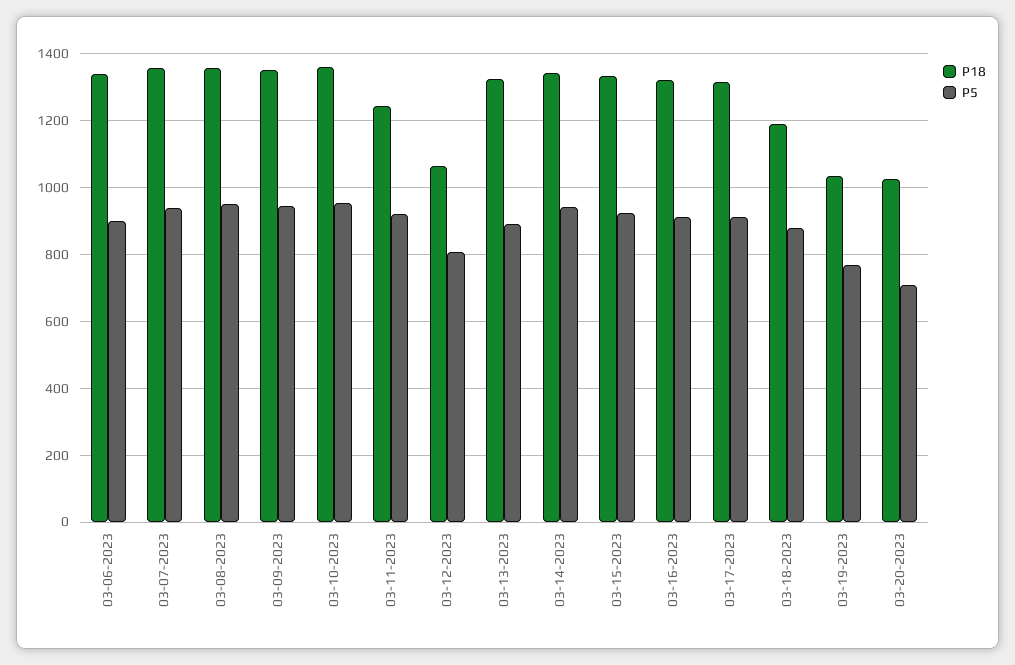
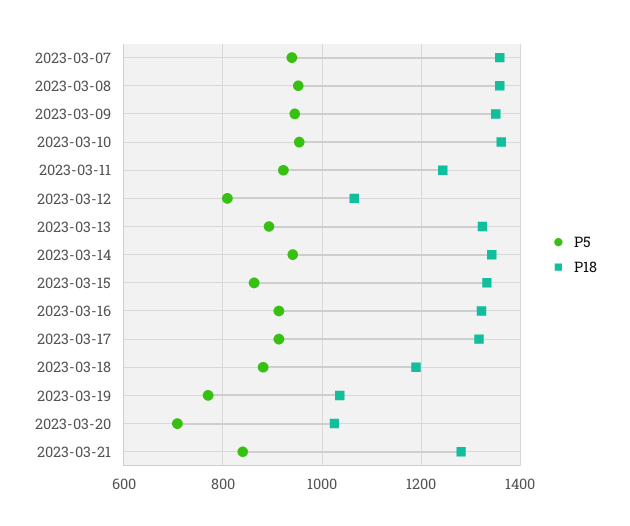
P18, 03-06-2023: 1340 -> none
P5, 03-06-2023: 900 -> none
P5, 03-15-2023: 920 -> 860
P5, 2023-03-21: none -> 840
P18, 2023-03-21: none -> 1280

